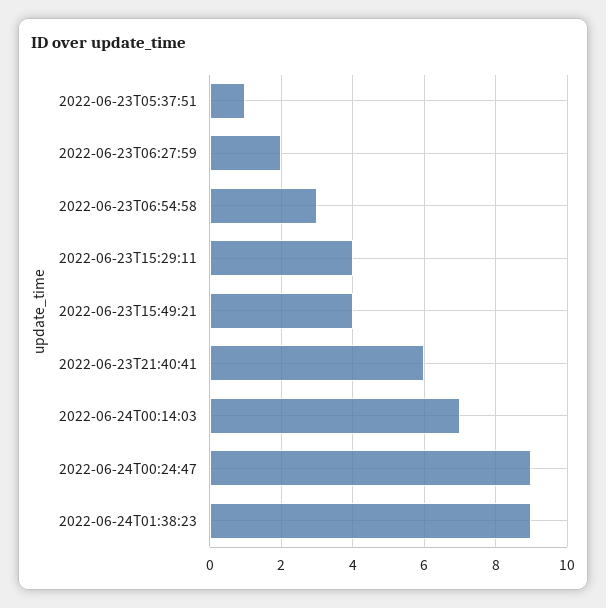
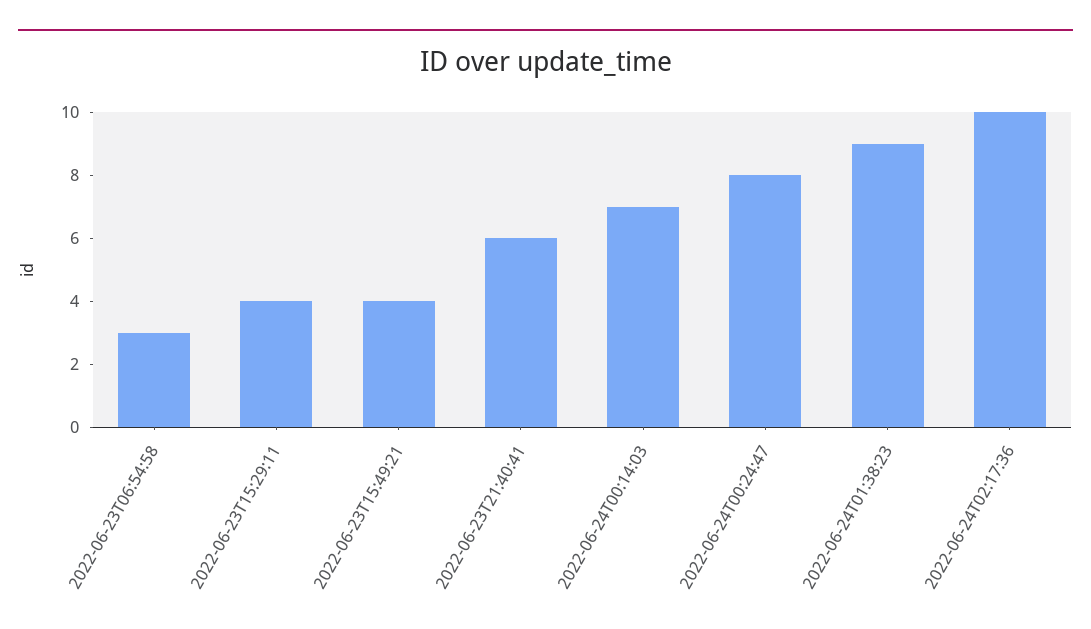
2022-06-23T05:37:51: 1 -> none
2022-06-23T06:27:59: 2 -> none
2022-06-24T00:24:47: 9 -> 8
2022-06-24T02:17:36: none -> 10

